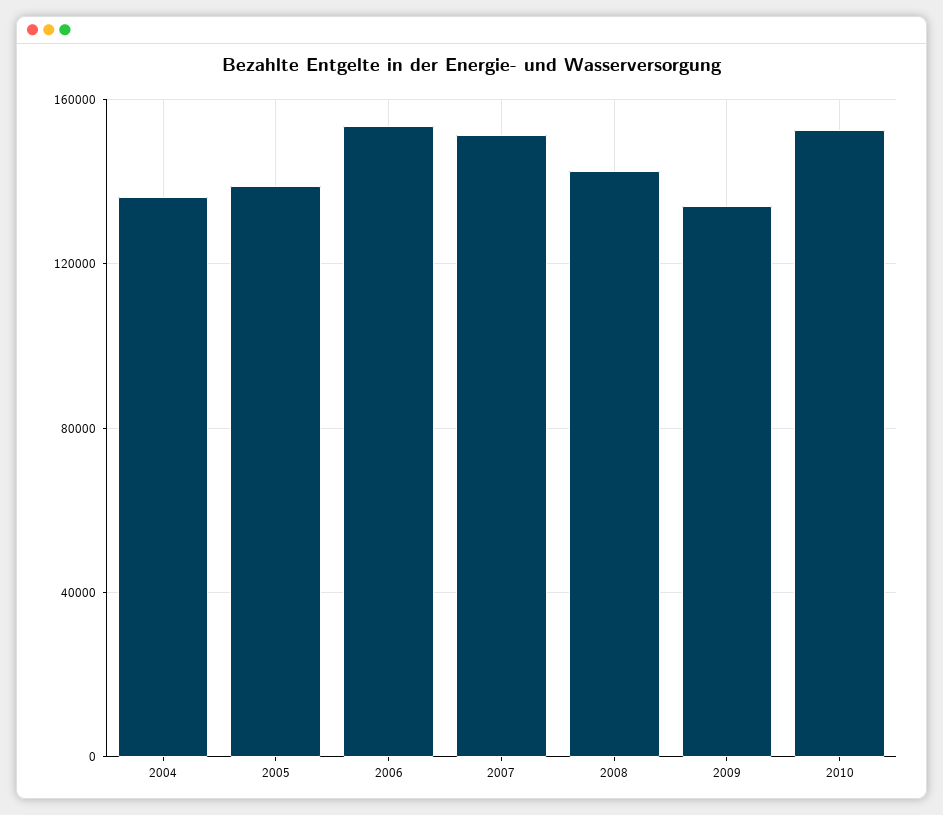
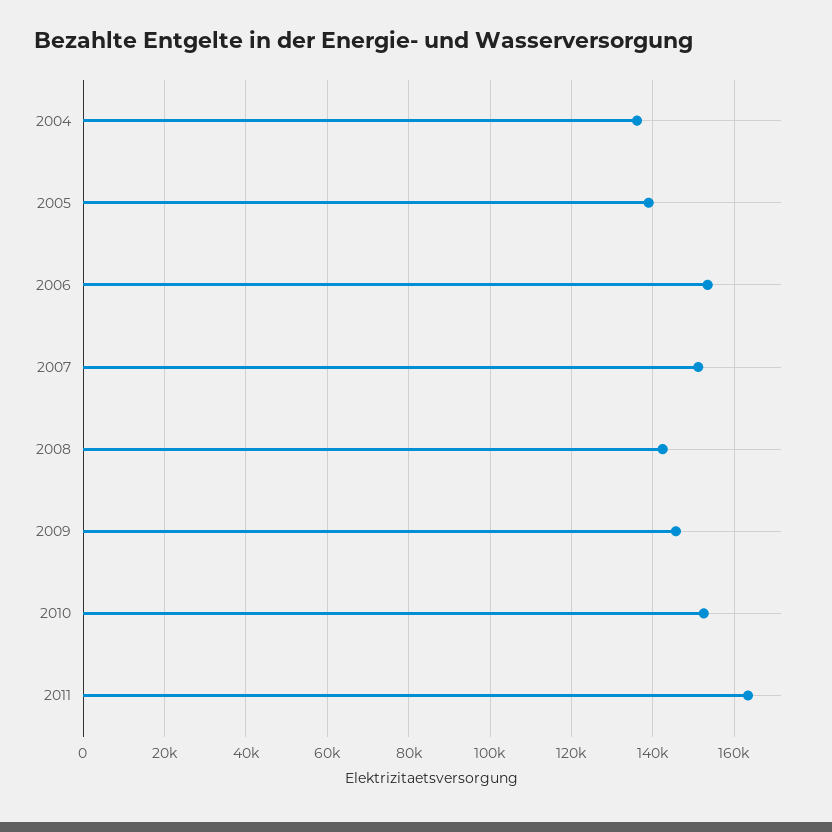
2009: 135000 -> 146000
2011: none -> 164000

